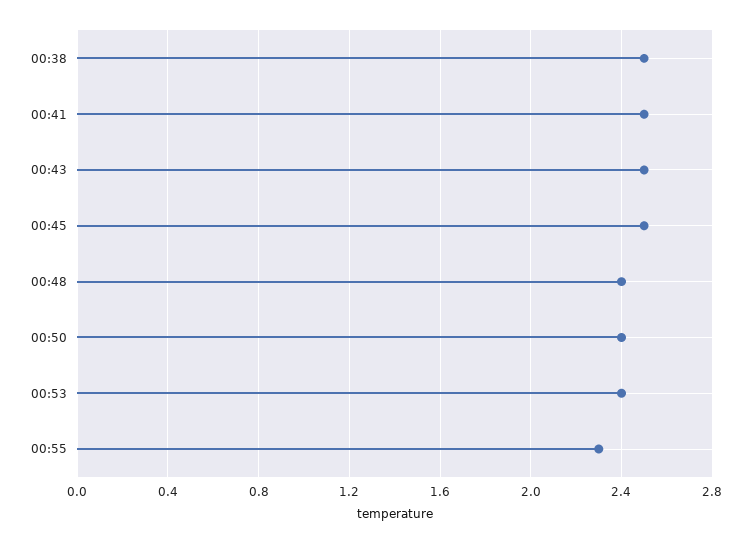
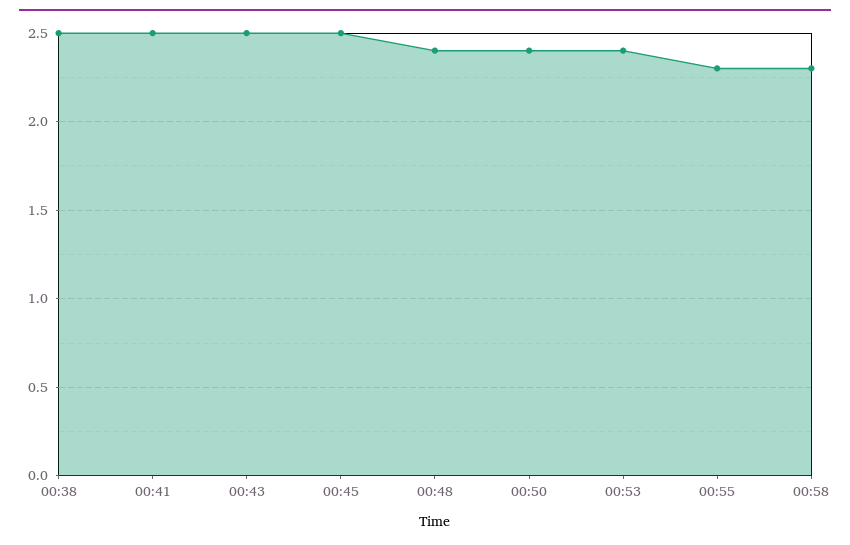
00:58: none -> 2.3

